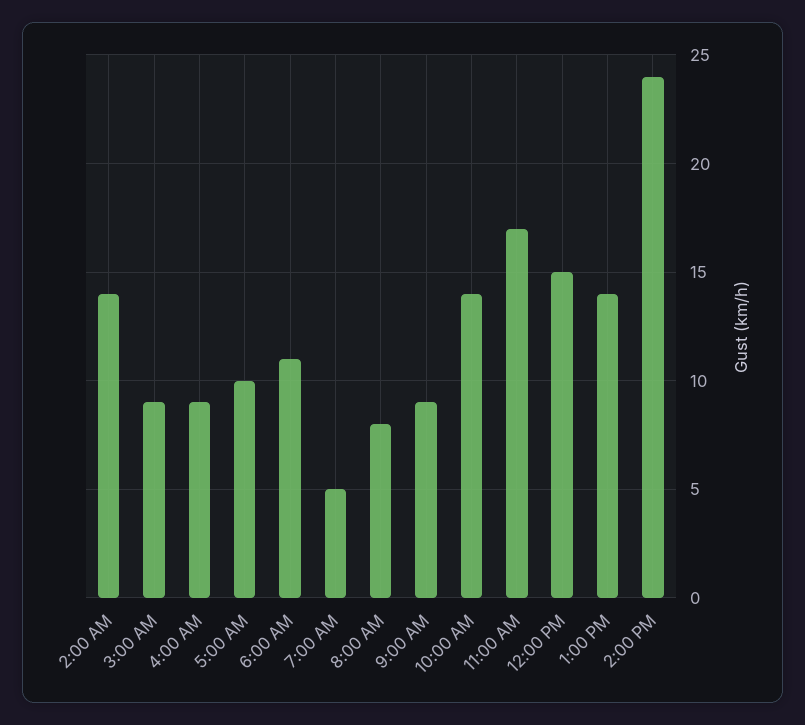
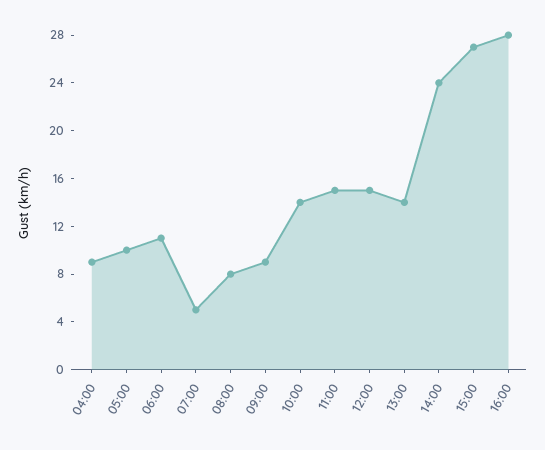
2:00 AM: 14 -> none
3:00 AM: 9 -> none
11:00 AM: 17 -> 15
15:00: none -> 27
16:00: none -> 28

